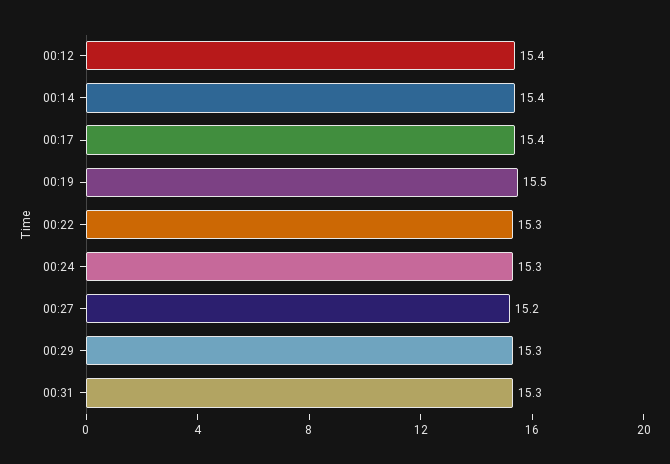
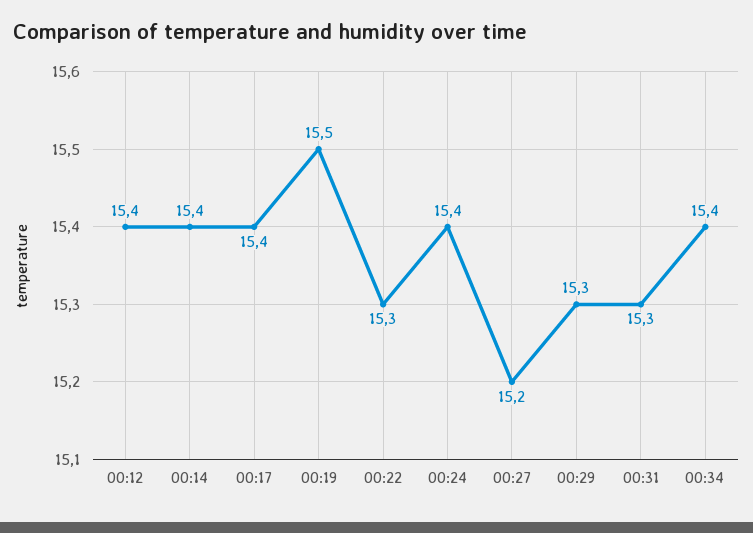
00:24: 15.3 -> 15.4
00:34: none -> 15.4

